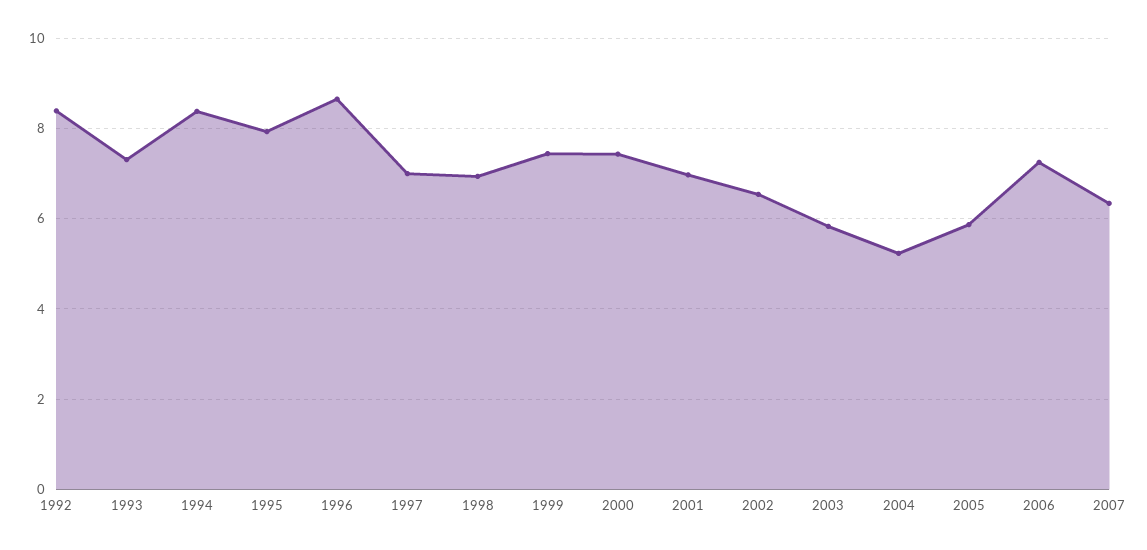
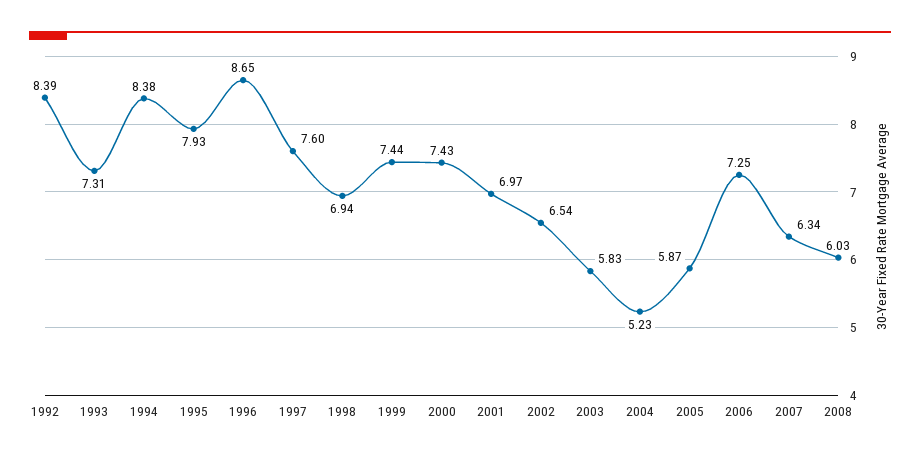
1997: 7 -> 7.6
2008: none -> 6.03

